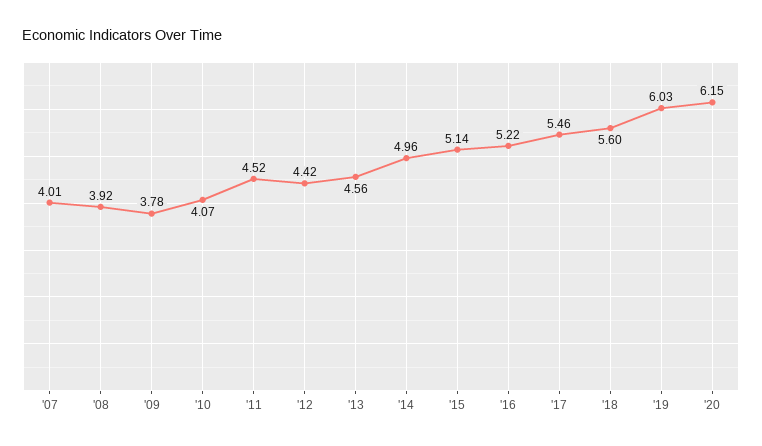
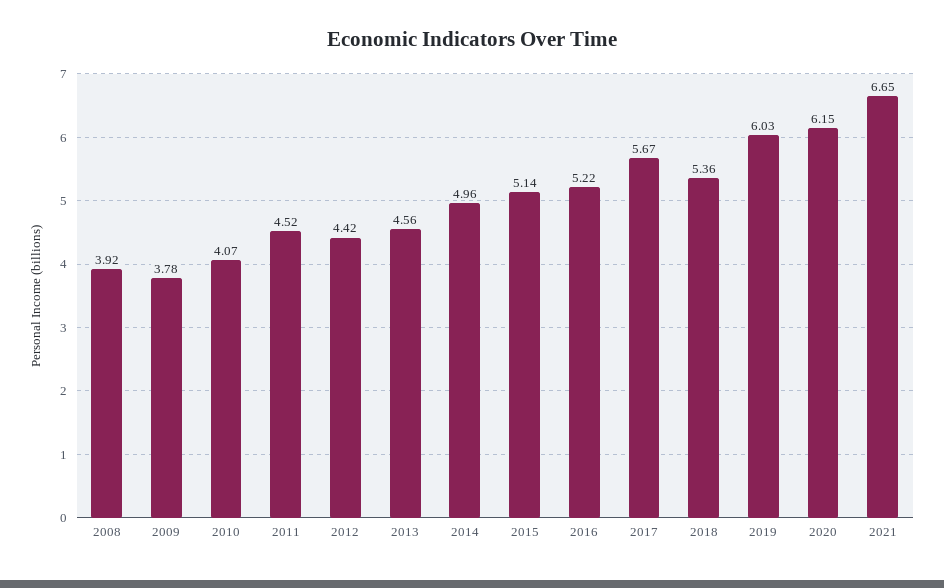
'07: 4.01 -> none
'17: 5.46 -> 5.67
'18: 5.6 -> 5.36
2021: none -> 6.65

